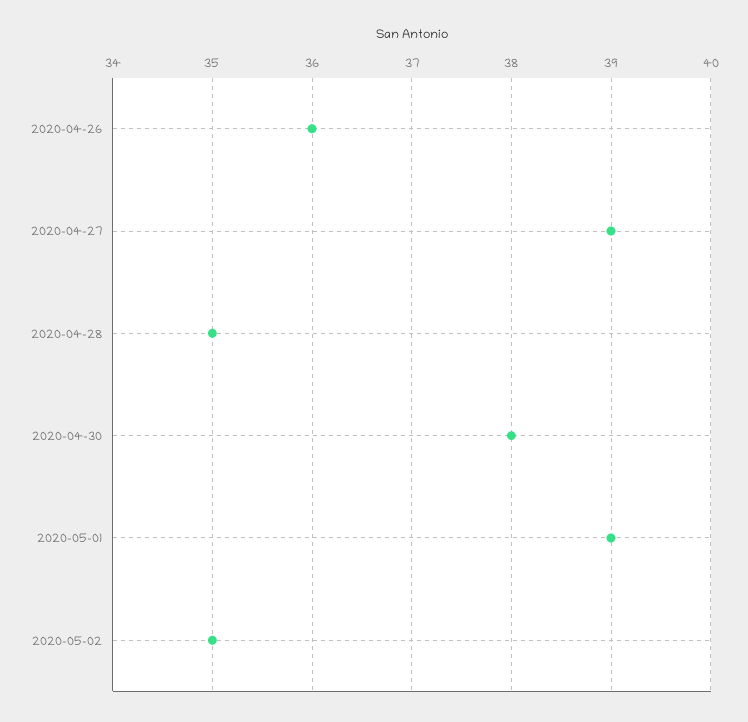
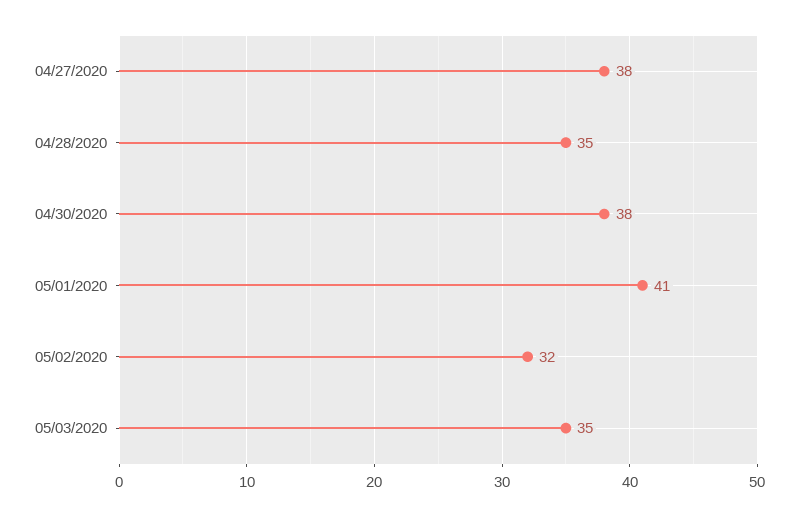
2020-04-26: 36 -> none
2020-04-27: 39 -> 38
2020-05-01: 39 -> 41
2020-05-02: 35 -> 32
05/03/2020: none -> 35

